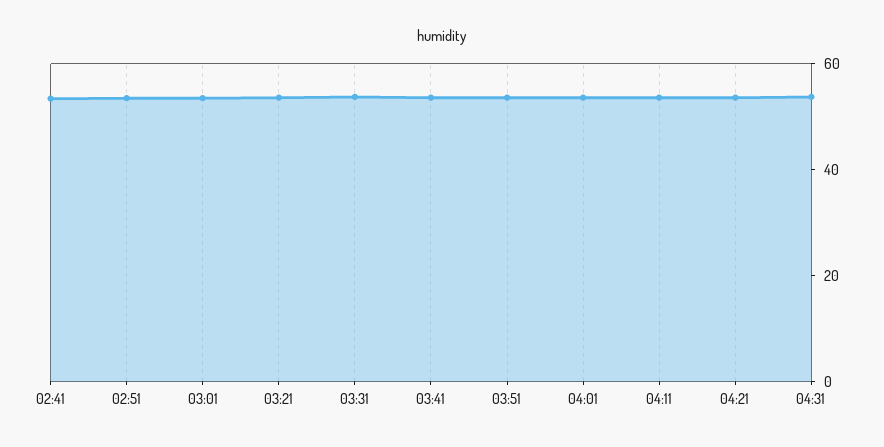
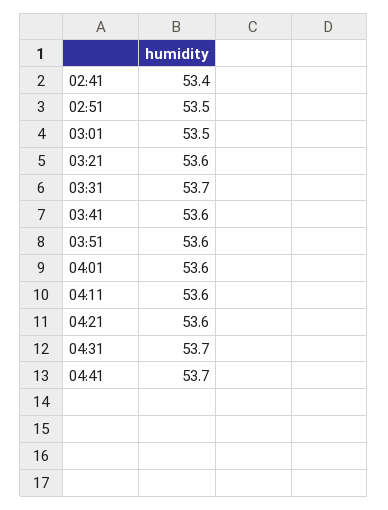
04:41: none -> 53.7

